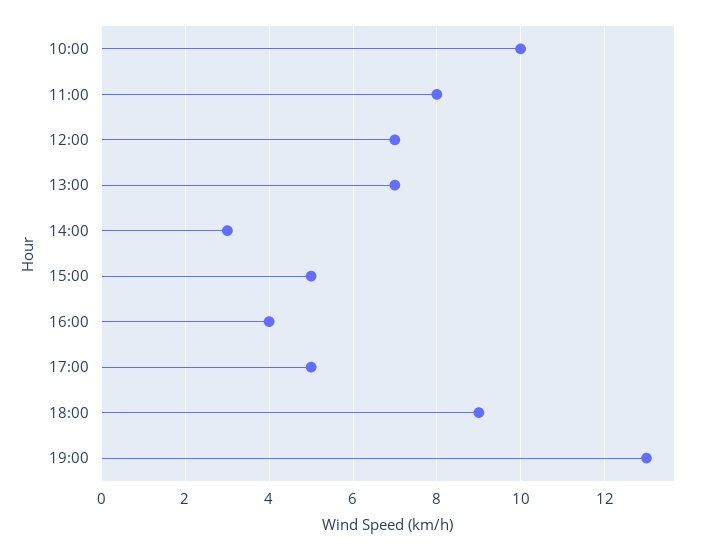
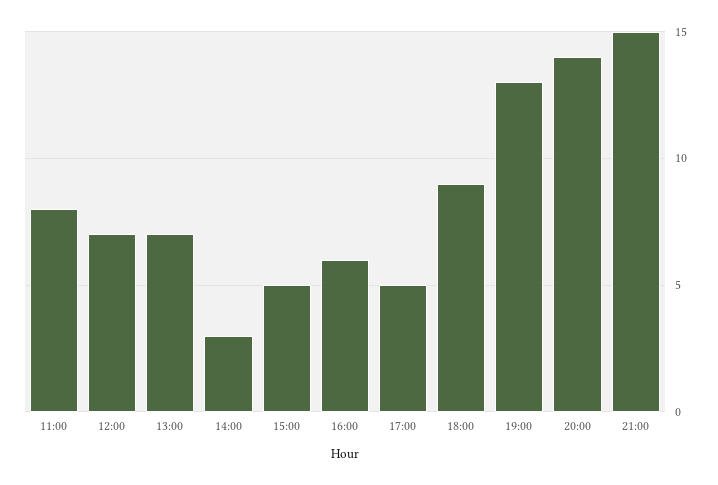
10:00: 10 -> none
16:00: 4 -> 6
20:00: none -> 14
21:00: none -> 15

